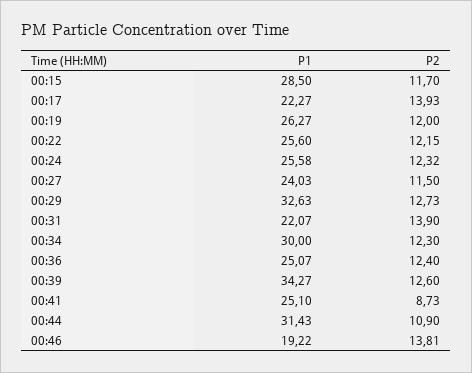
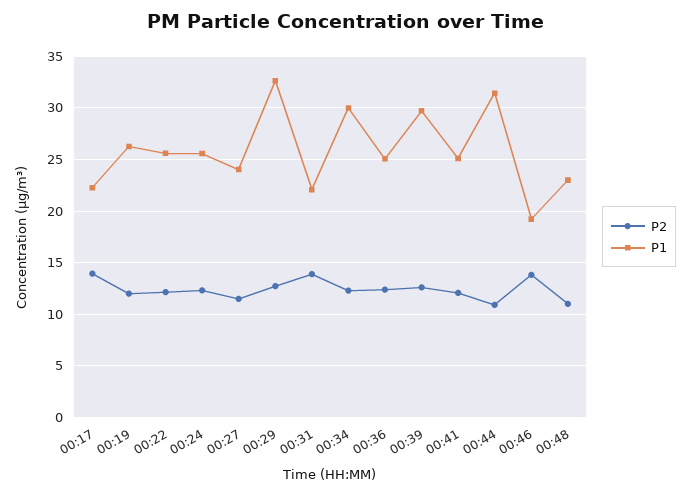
P1, 00:15: 28.5 -> none
P2, 00:15: 11.7 -> none
P1, 00:39: 34.27 -> 30
P2, 00:41: 8.73 -> 12
P2, 00:48: none -> 11
P1, 00:48: none -> 23

